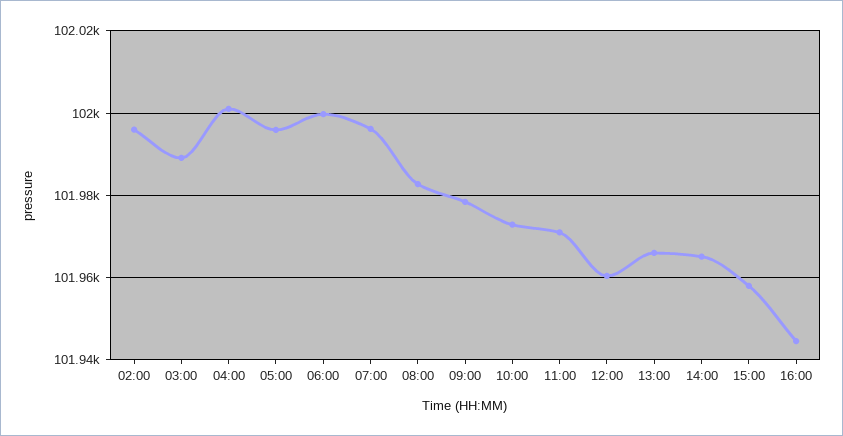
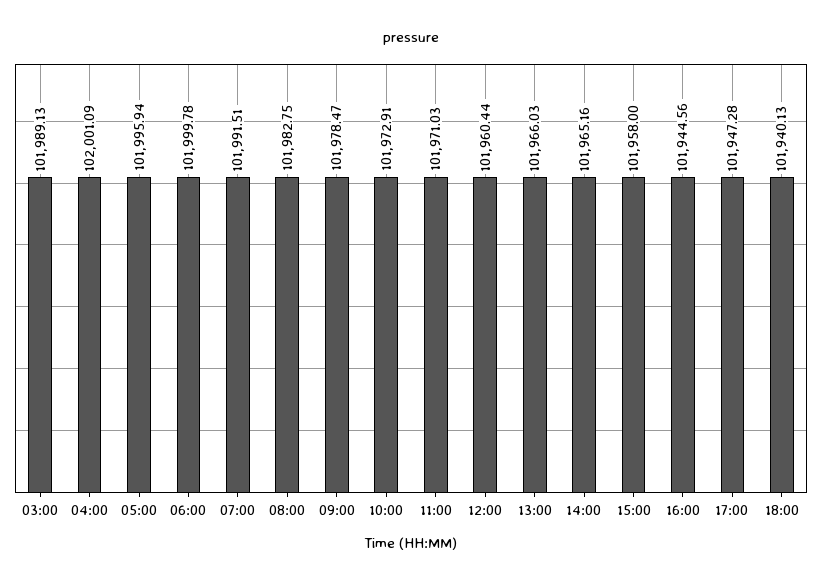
02:00: 101996 -> none
07:00: 101996 -> 101991.51
17:00: none -> 101947.28
18:00: none -> 101940.13

